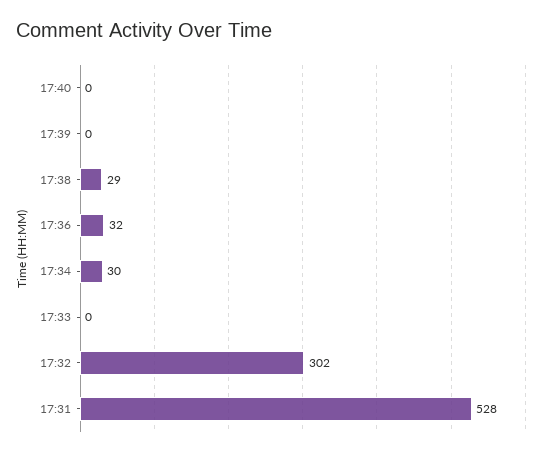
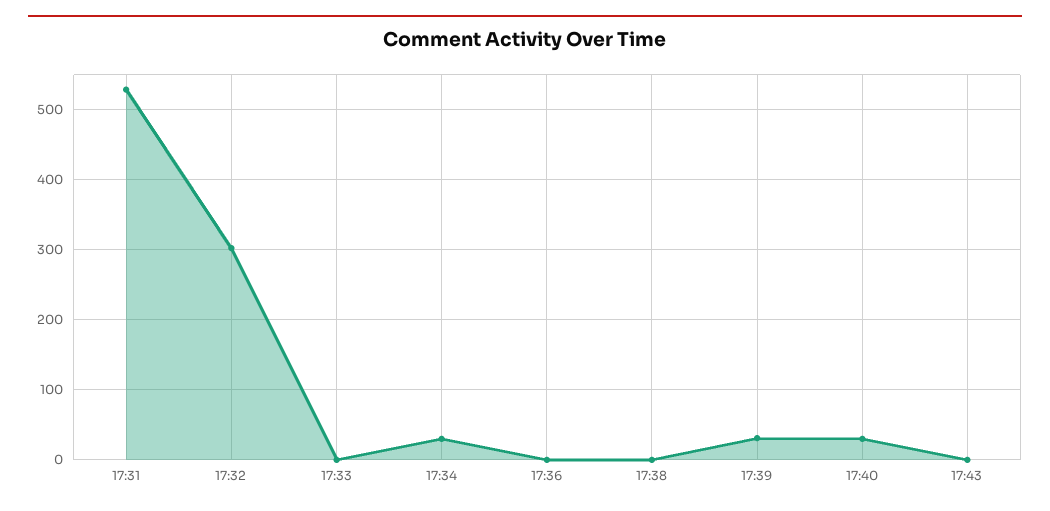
17:40: 0 -> 30
17:39: 0 -> 30
17:38: 29 -> 0
17:36: 32 -> 0
17:43: none -> 0

